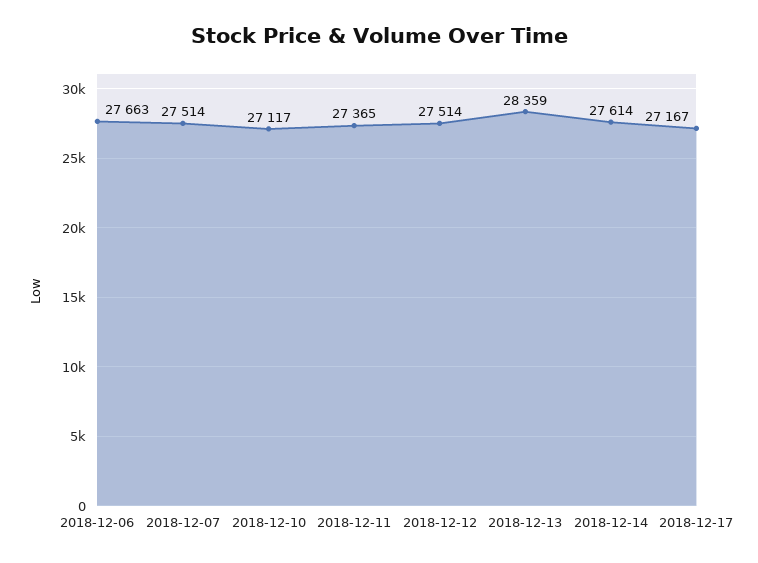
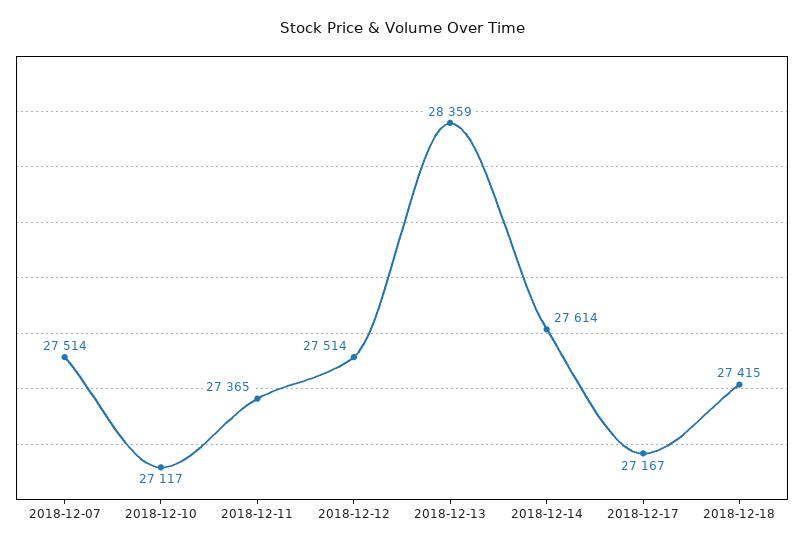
2018-12-06: 27663 -> none
2018-12-18: none -> 27415

